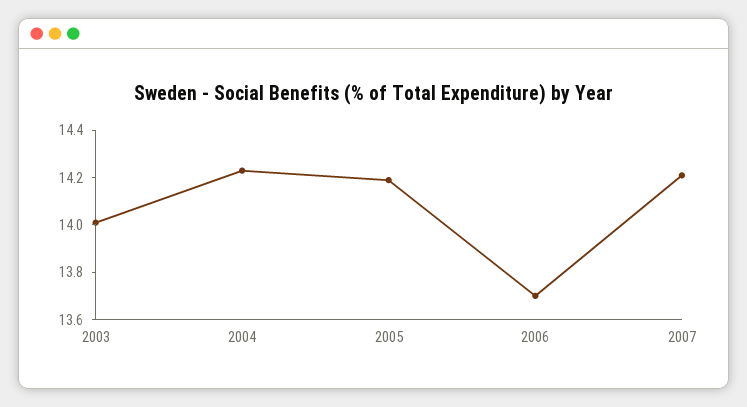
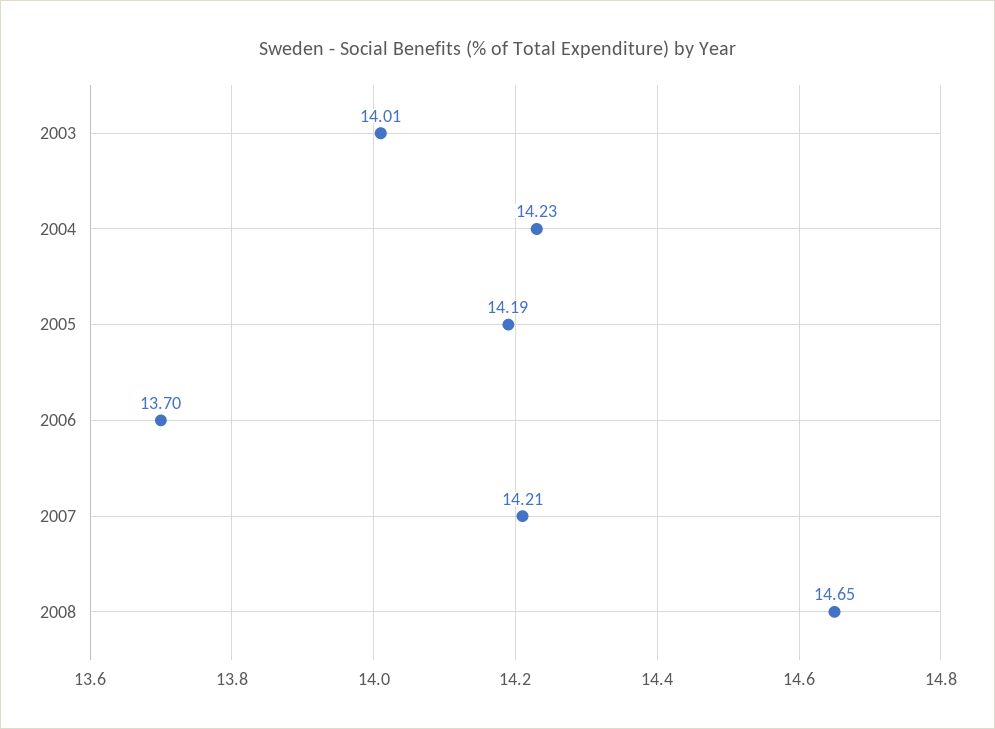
2008: none -> 14.65

